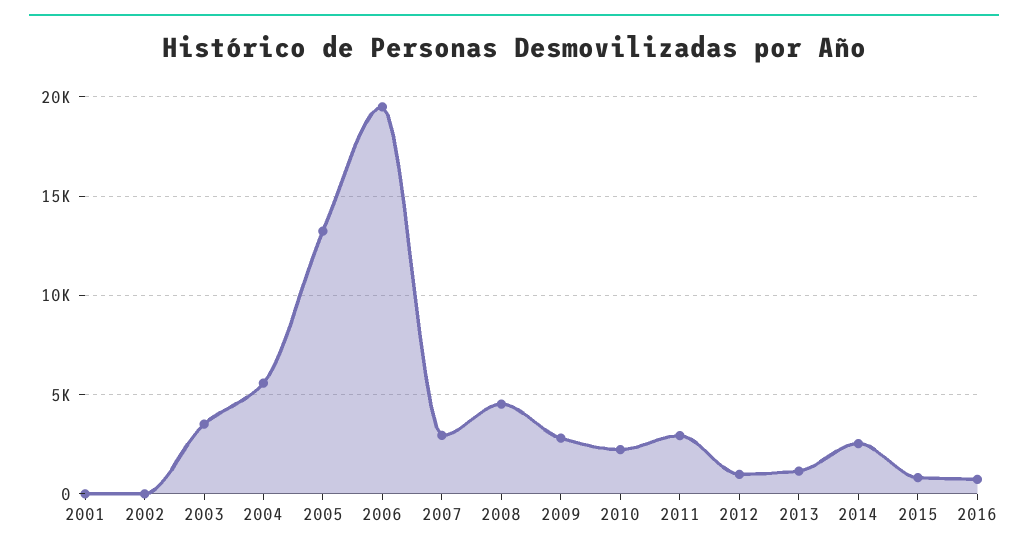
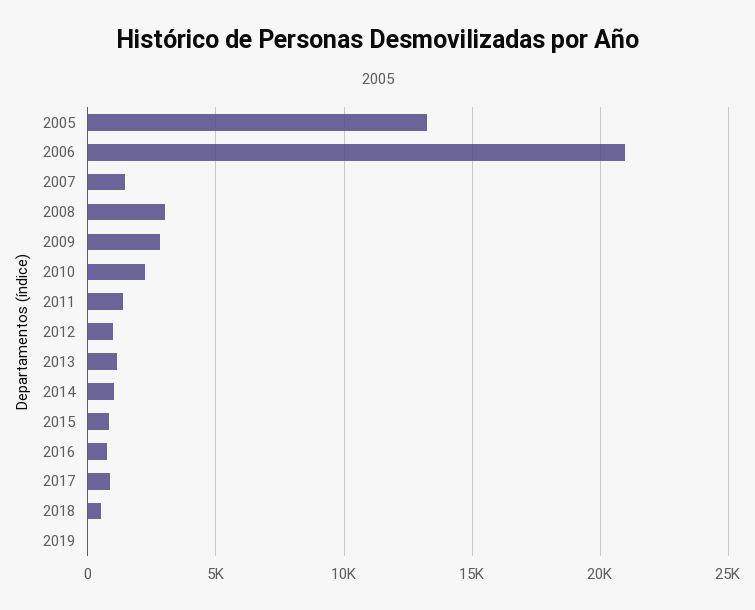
2001: 0 -> none
2002: 0 -> none
2003: 3500 -> none
2004: 5500 -> none
2006: 19500 -> 21000
2007: 3000 -> 1500
2008: 4500 -> 3000
2011: 3000 -> 1500
2014: 2500 -> 1000
2017: none -> 1000
2018: none -> 500
2019: none -> 0

